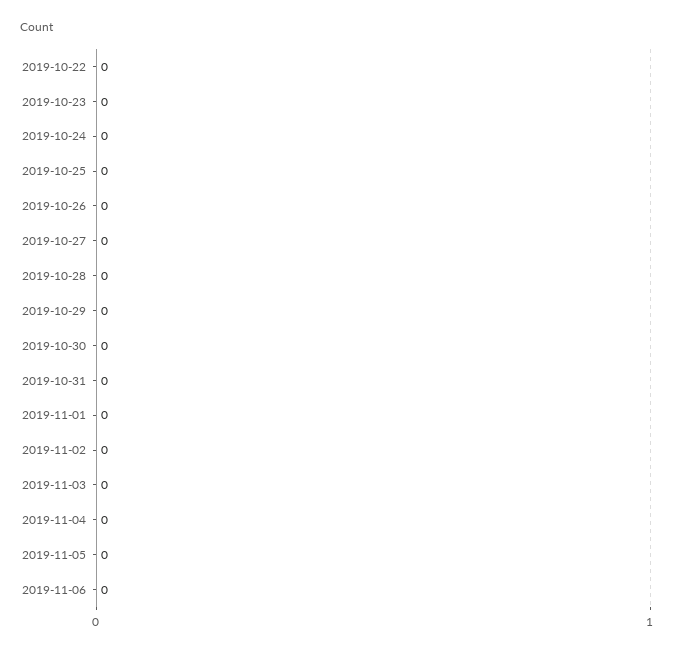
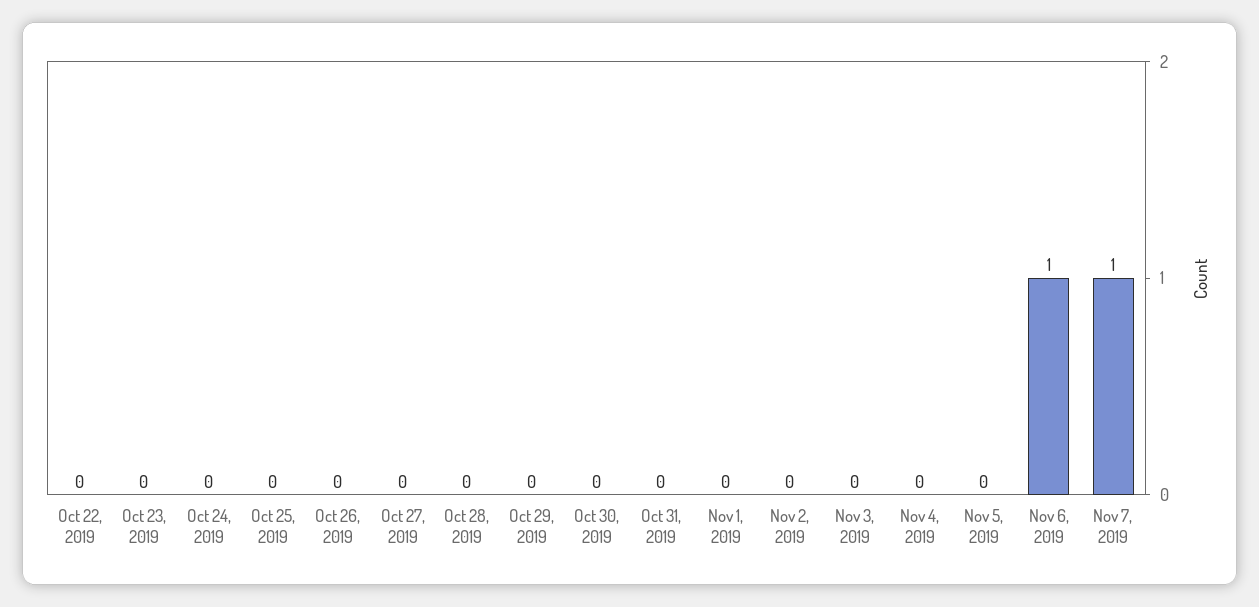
2019-11-06: 0 -> 1
Nov 7, 2019: none -> 1

